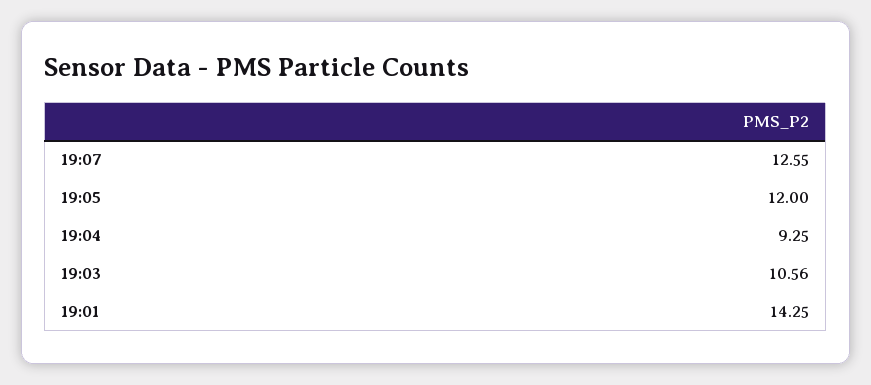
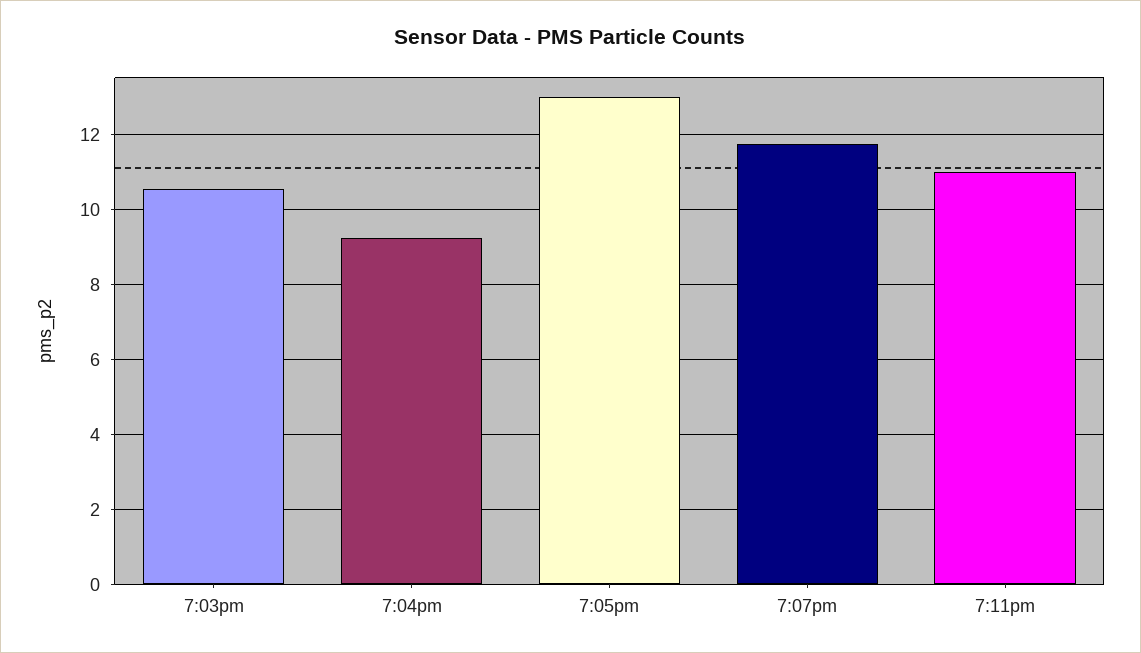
19:07: 12.55 -> 11.8
19:05: 12 -> 13
19:01: 14.25 -> none
7:11pm: none -> 11

